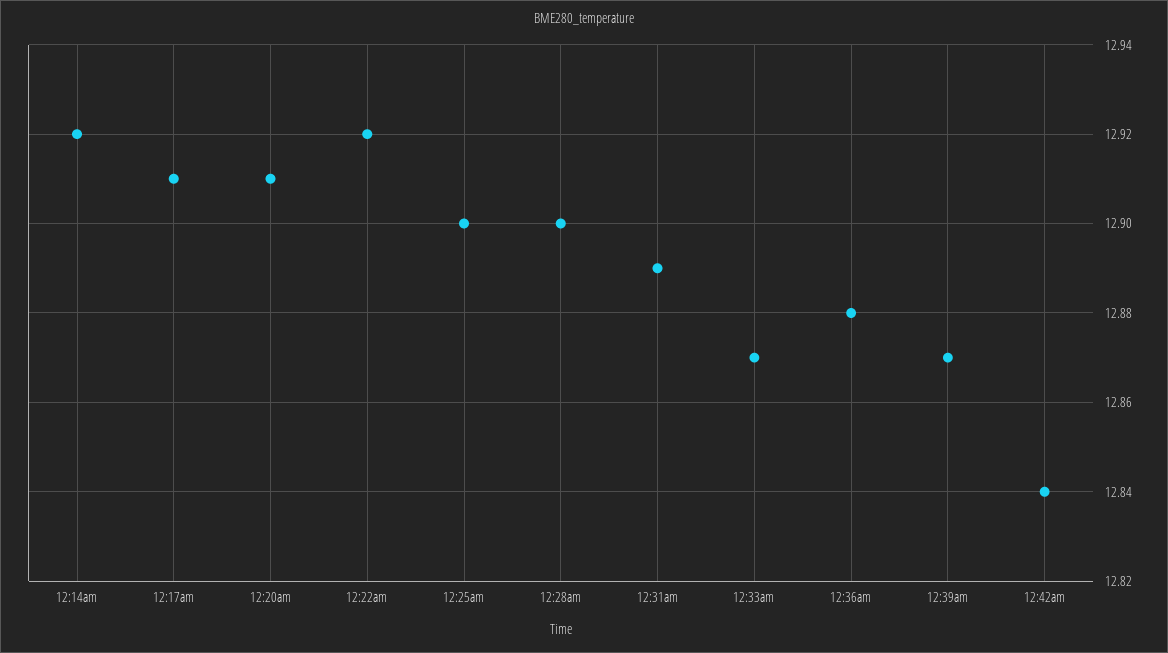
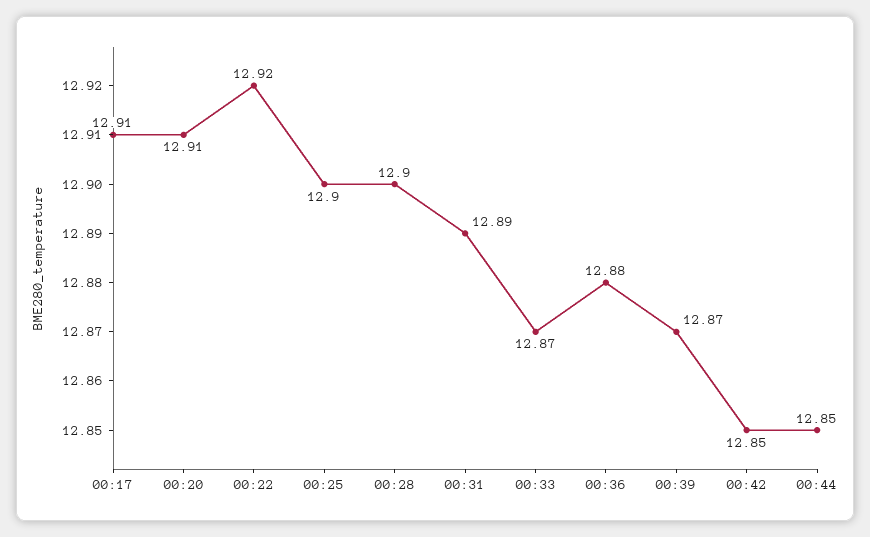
12:14am: 12.92 -> none
12:42am: 12.84 -> 12.85
00:44: none -> 12.85

